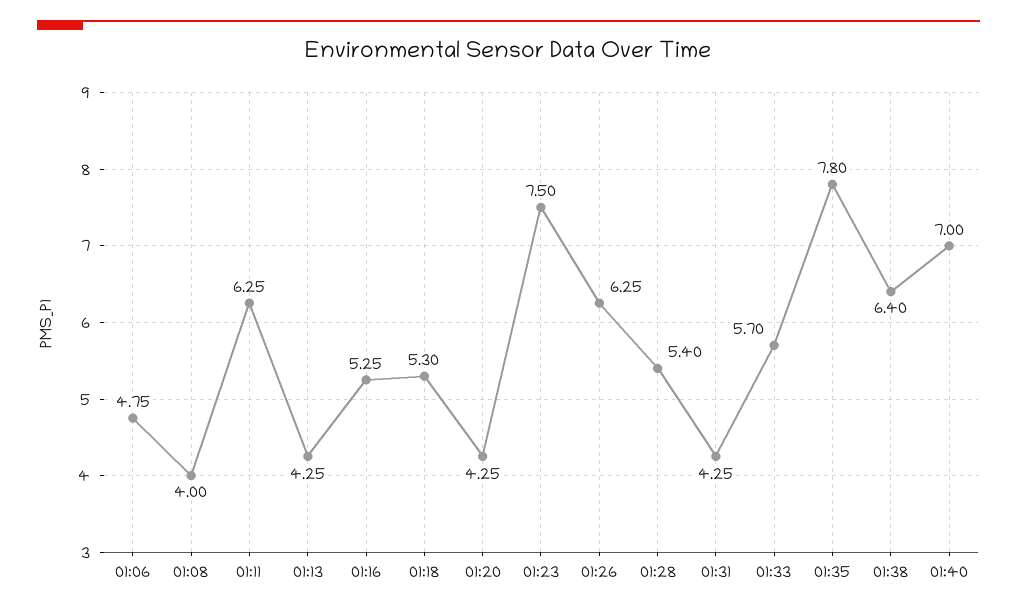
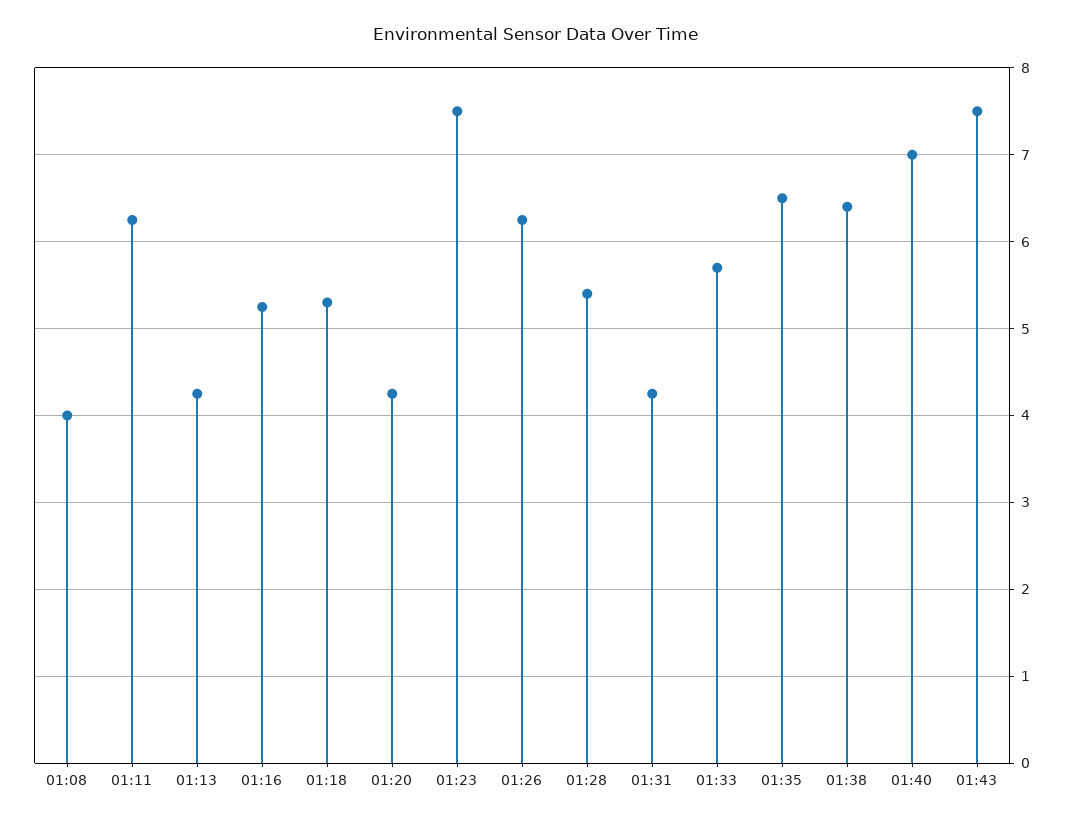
01:06: 4.75 -> none
01:35: 7.8 -> 6.5
01:43: none -> 7.5

